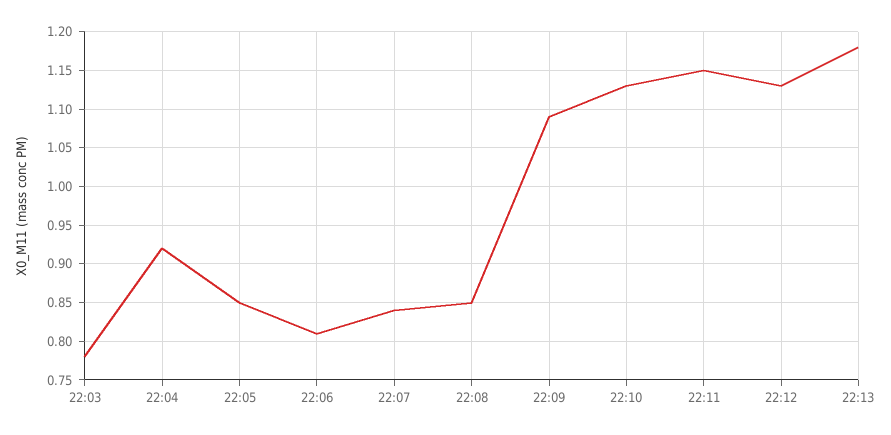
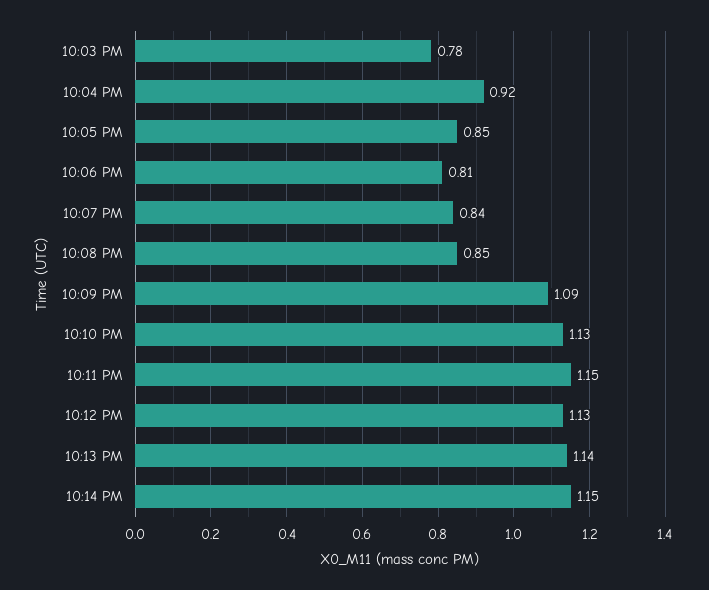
22:13: 1.18 -> 1.14
10:14 PM: none -> 1.15

